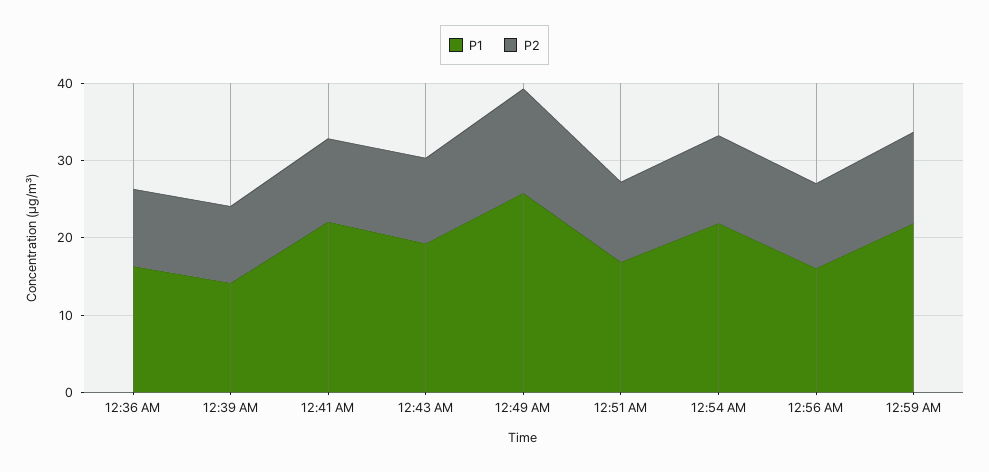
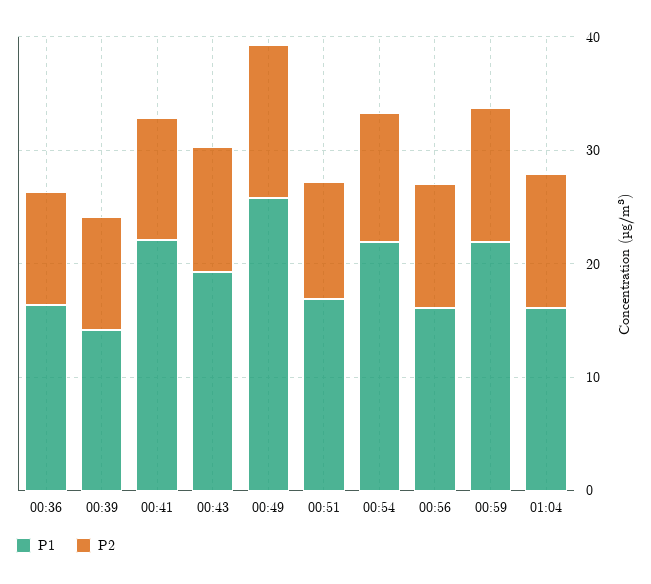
P1, 01:04: none -> 16
P2, 01:04: none -> 12

